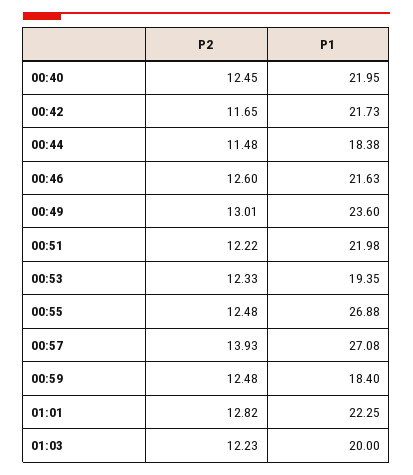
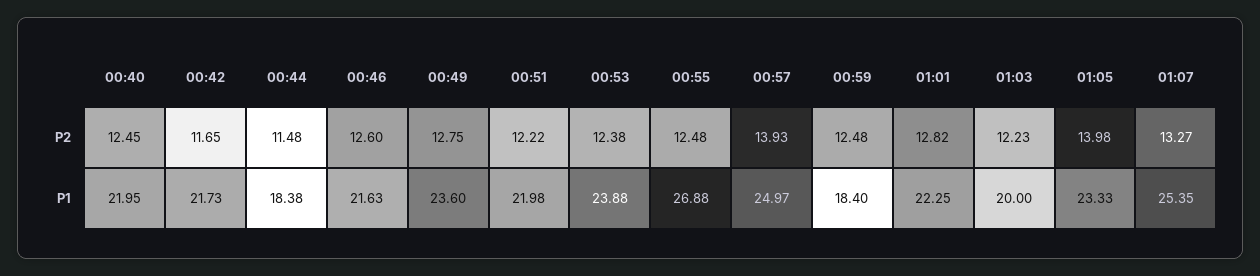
P2, 00:49: 13.01 -> 12.75
P2, 00:53: 12.33 -> 12.38
P1, 00:53: 19.35 -> 23.88
P1, 00:57: 27.08 -> 24.97
P2, 01:05: none -> 13.98
P2, 01:07: none -> 13.27
P1, 01:05: none -> 23.33
P1, 01:07: none -> 25.35

